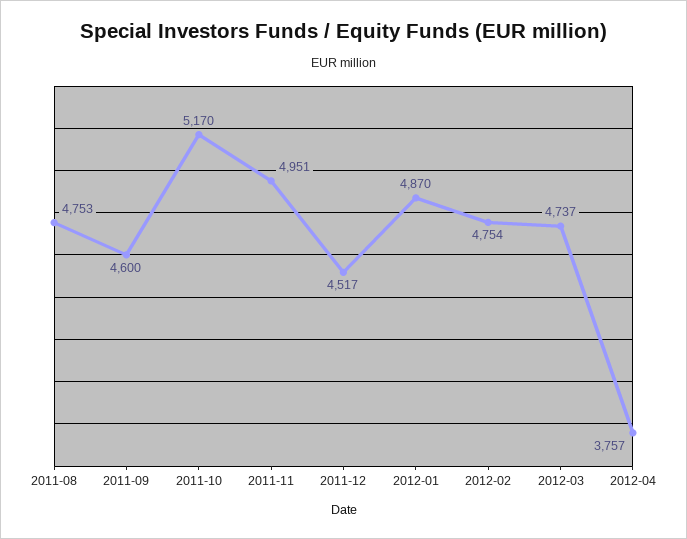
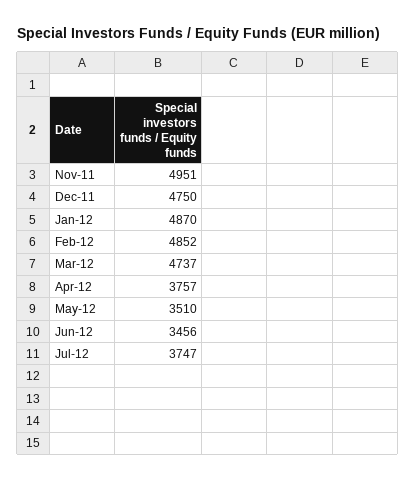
2011-08: 4753 -> none
2011-09: 4600 -> none
2011-10: 5170 -> none
2011-12: 4517 -> 4750
2012-02: 4754 -> 4852
May-12: none -> 3510
Jun-12: none -> 3456
Jul-12: none -> 3747

